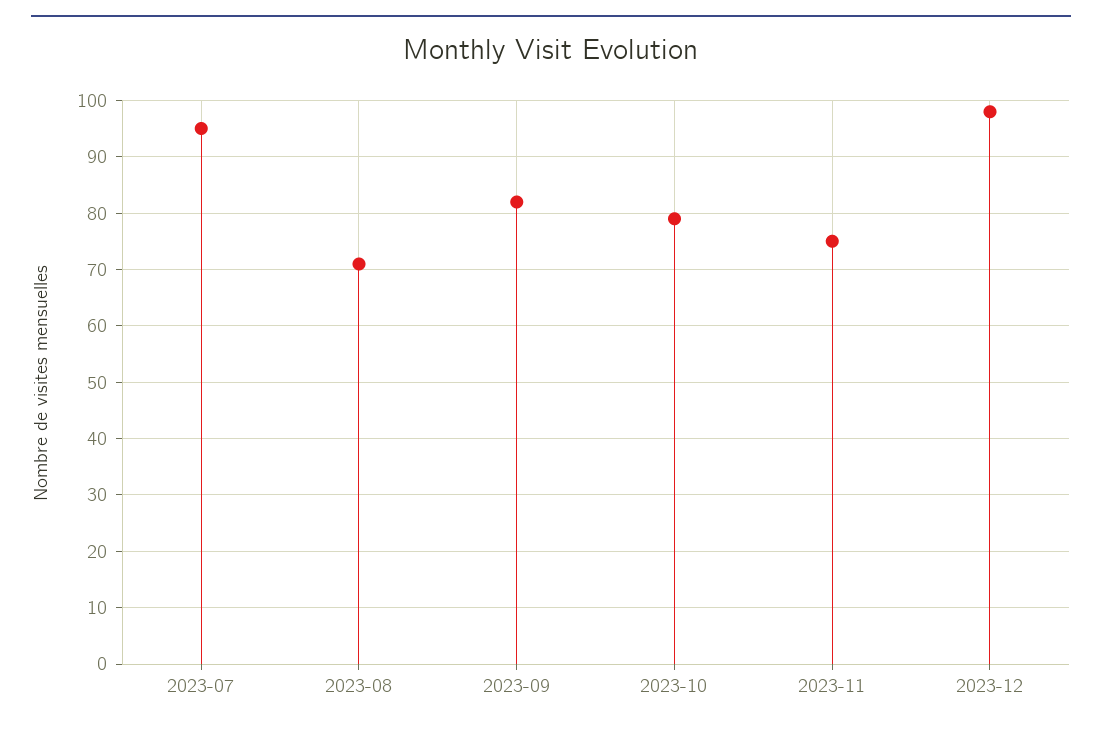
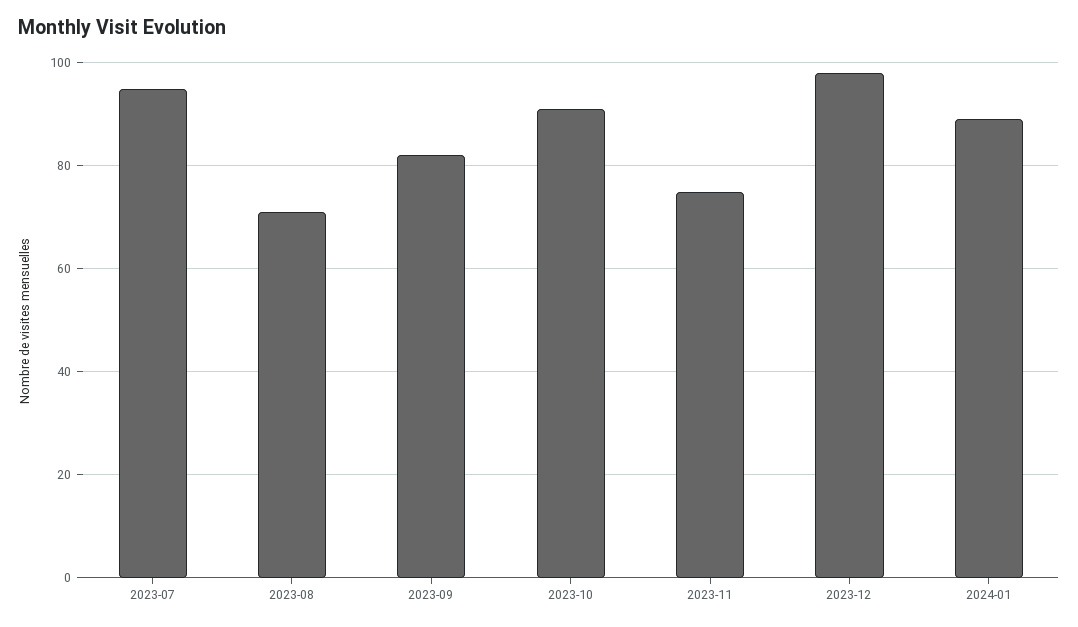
2023-10: 80 -> 90
2024-01: none -> 90

